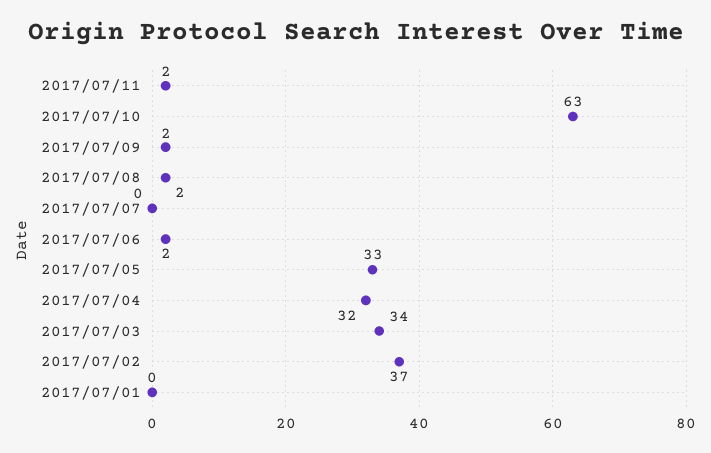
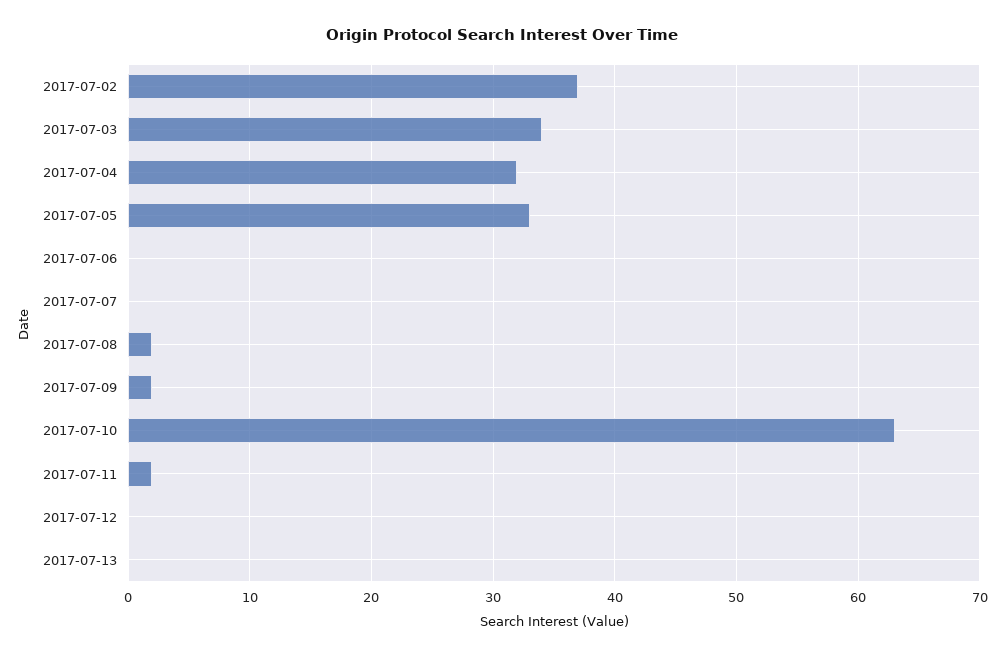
2017/07/06: 2 -> 0
2017/07/01: 0 -> none
2017-07-12: none -> 0
2017-07-13: none -> 0

